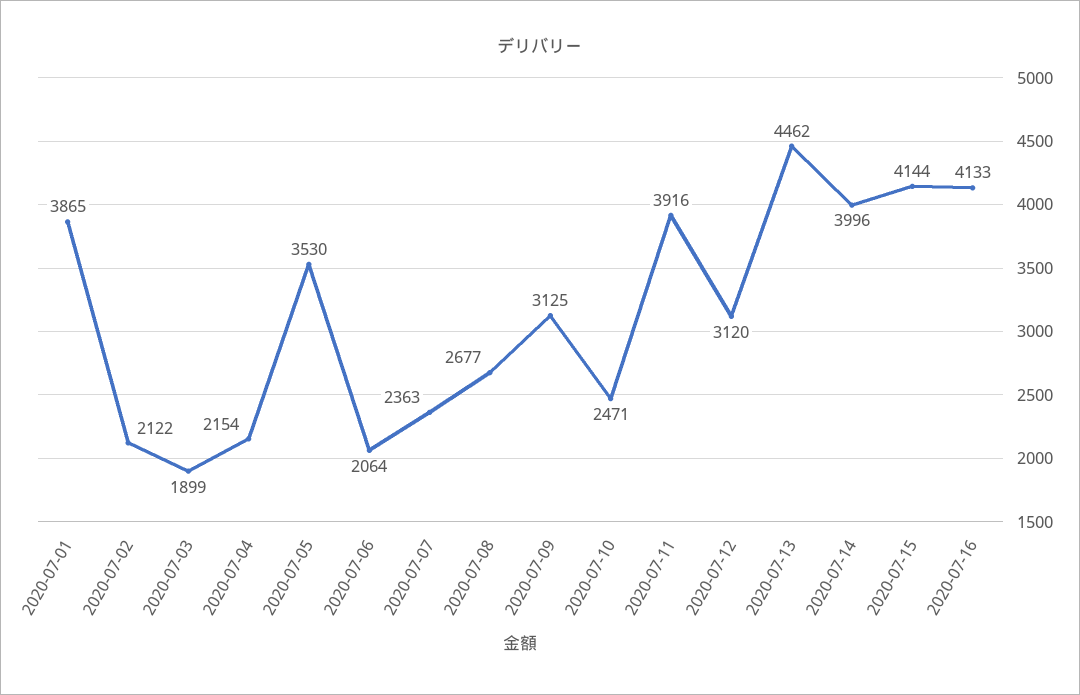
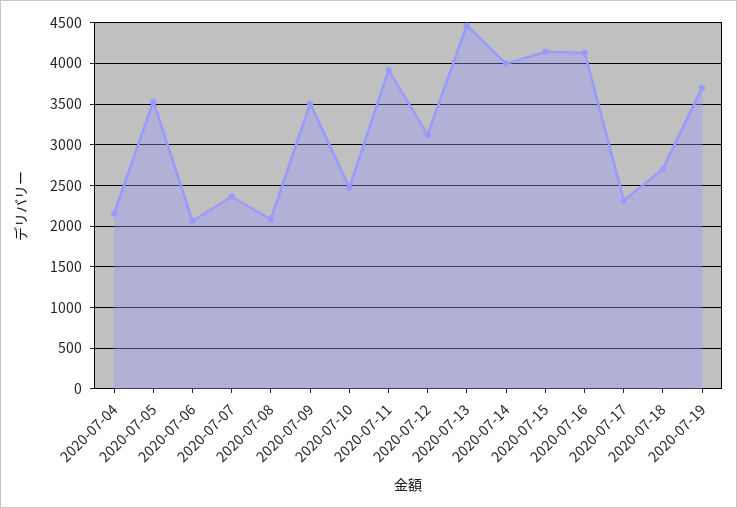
2020-07-01: 3865 -> none
2020-07-02: 2122 -> none
2020-07-03: 1899 -> none
2020-07-08: 2677 -> 2100
2020-07-09: 3125 -> 3500
2020-07-17: none -> 2300
2020-07-18: none -> 2700
2020-07-19: none -> 3700

